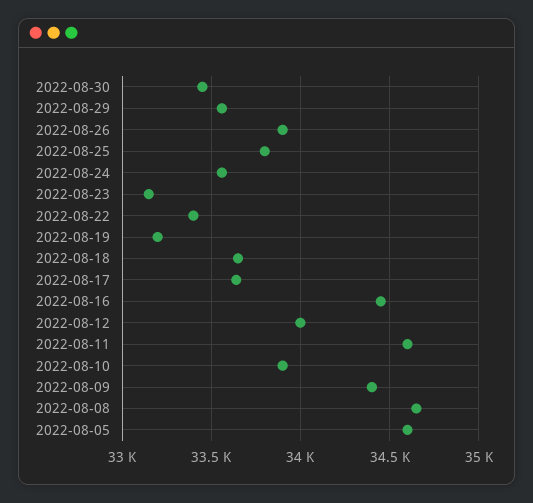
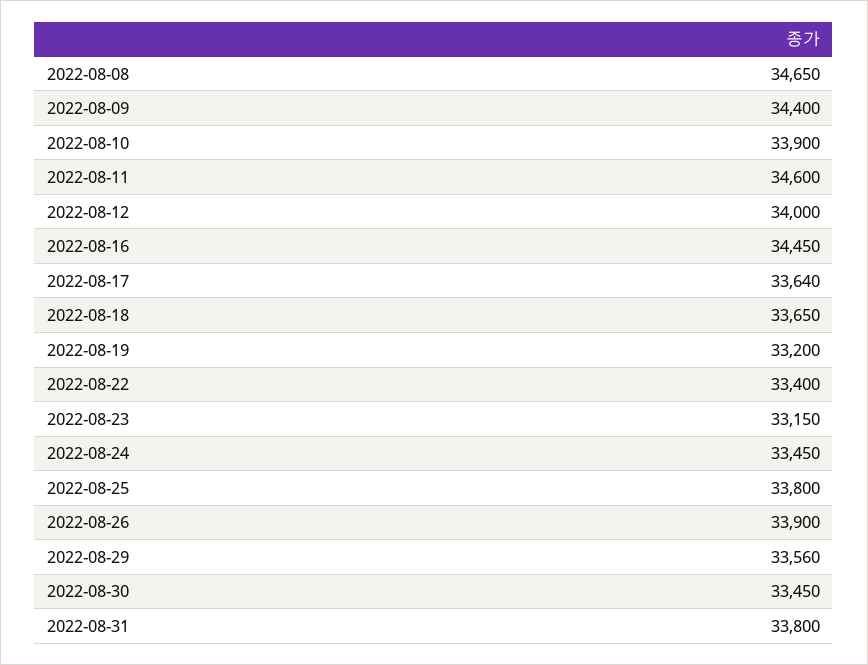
2022-08-24: 33550 -> 33450
2022-08-05: 34600 -> none
2022-08-31: none -> 33800

